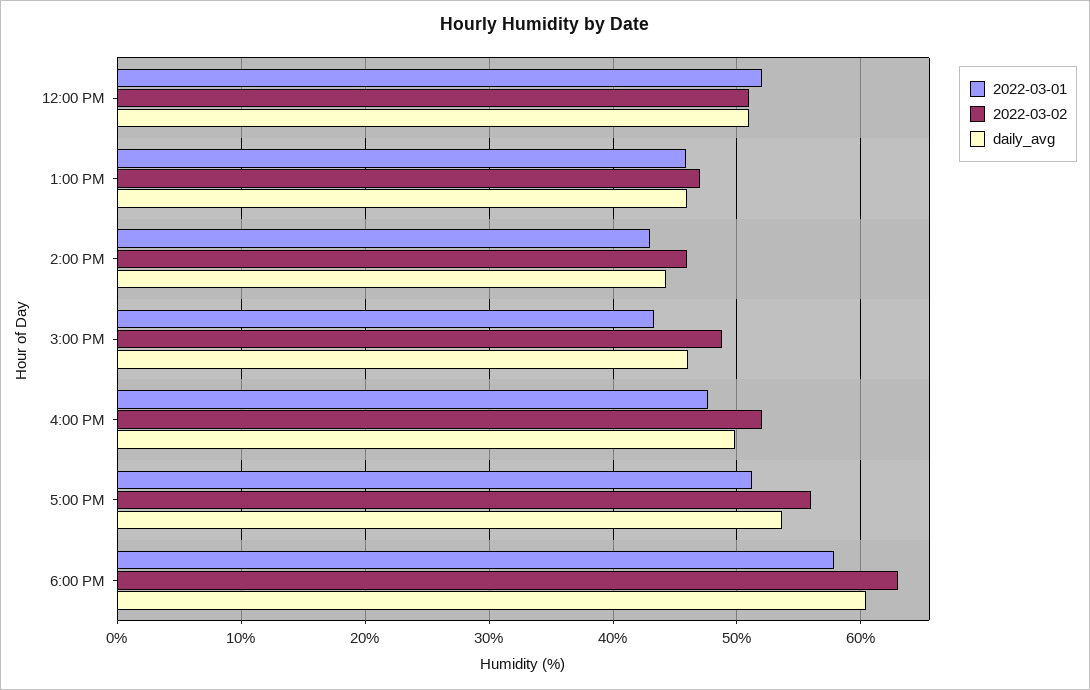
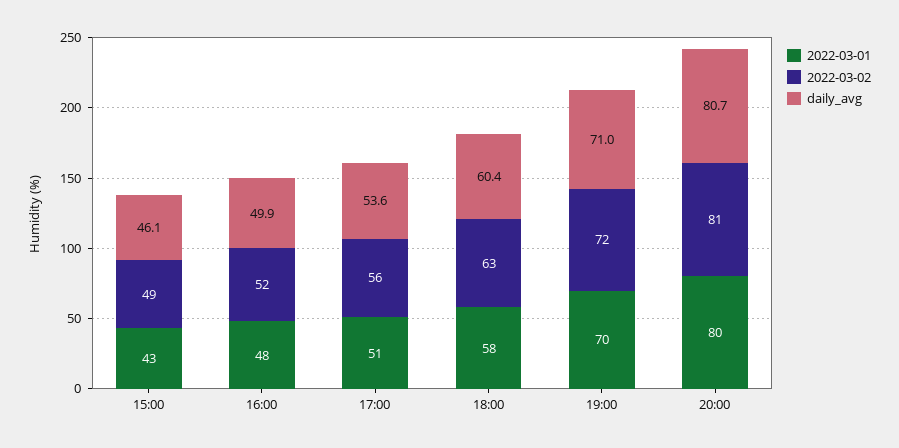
2022-03-01, 12:00 PM: 52 -> none
2022-03-02, 12:00 PM: 51 -> none
daily_avg, 12:00 PM: 51 -> none
2022-03-01, 1:00 PM: 46 -> none
2022-03-02, 1:00 PM: 47 -> none
daily_avg, 1:00 PM: 46 -> none
2022-03-01, 2:00 PM: 43 -> none
2022-03-02, 2:00 PM: 46 -> none
daily_avg, 2:00 PM: 44 -> none
2022-03-01, 19:00: none -> 70
2022-03-02, 19:00: none -> 72
daily_avg, 19:00: none -> 71
2022-03-01, 20:00: none -> 80
2022-03-02, 20:00: none -> 81
daily_avg, 20:00: none -> 80.7

